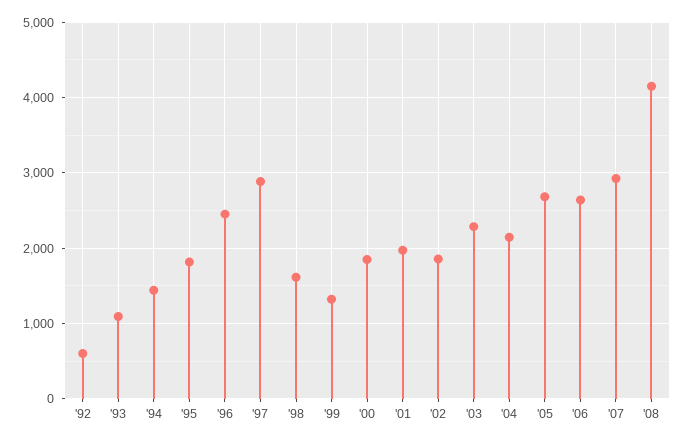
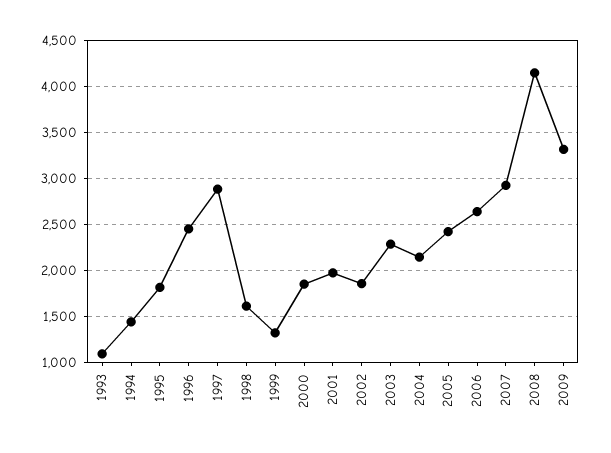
'92: 600 -> none
'05: 2700 -> 2400
2009: none -> 3300

